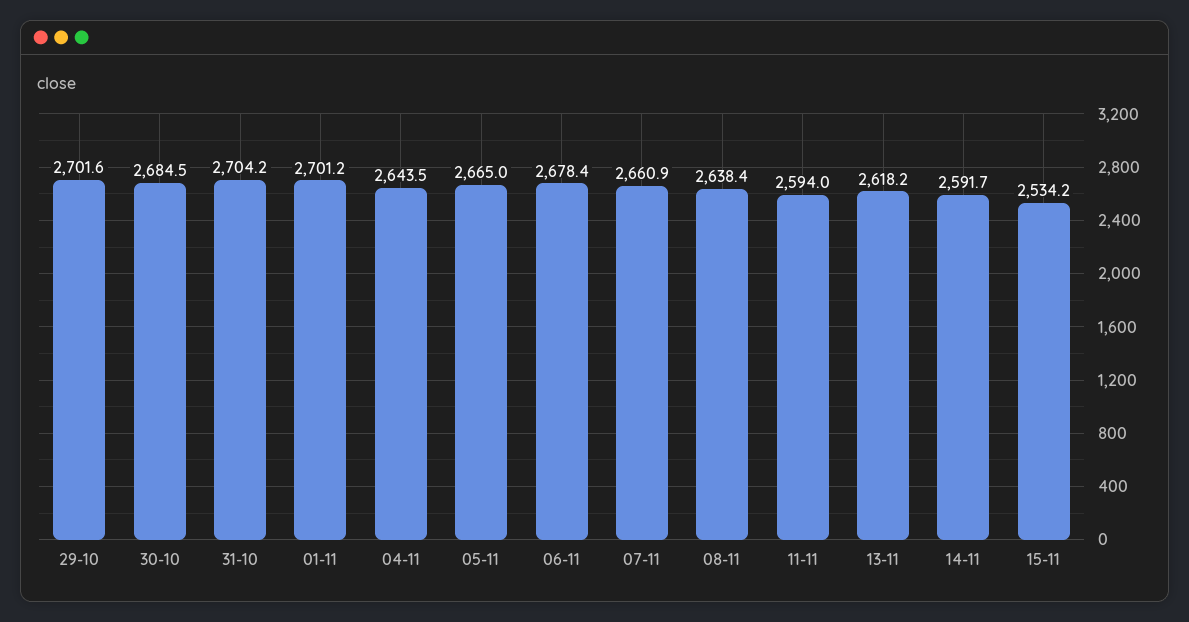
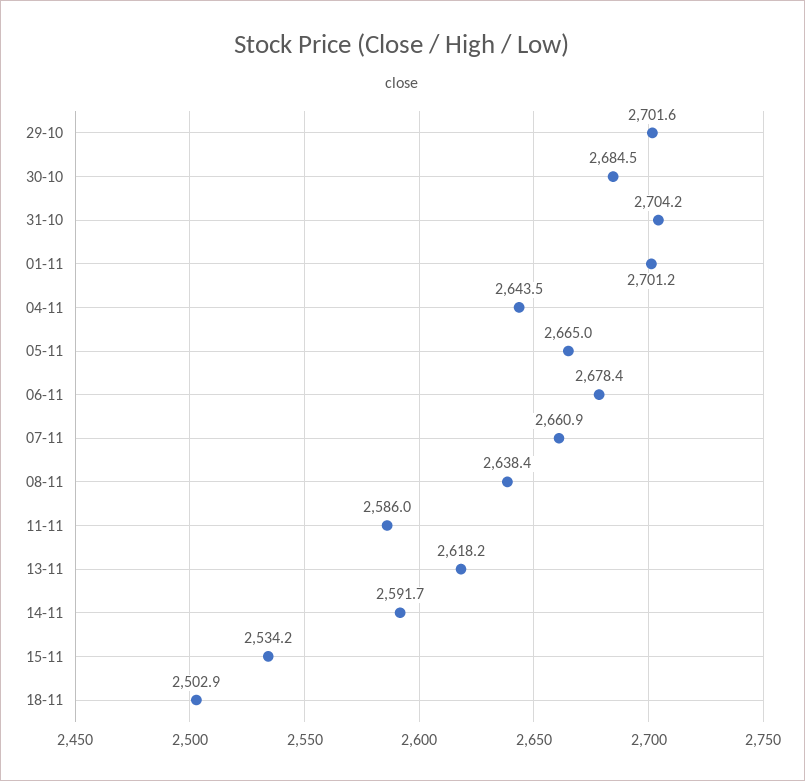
11-11: 2594 -> 2586
18-11: none -> 2502.9

